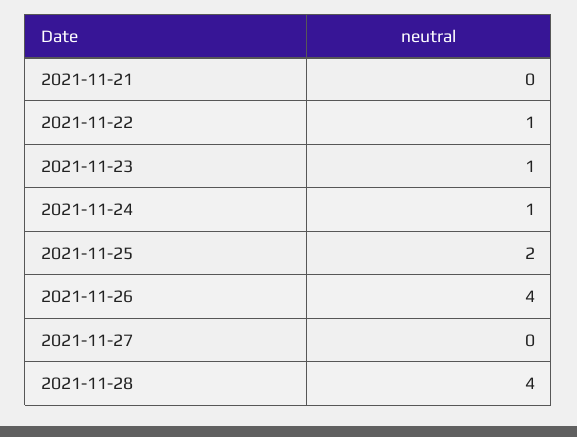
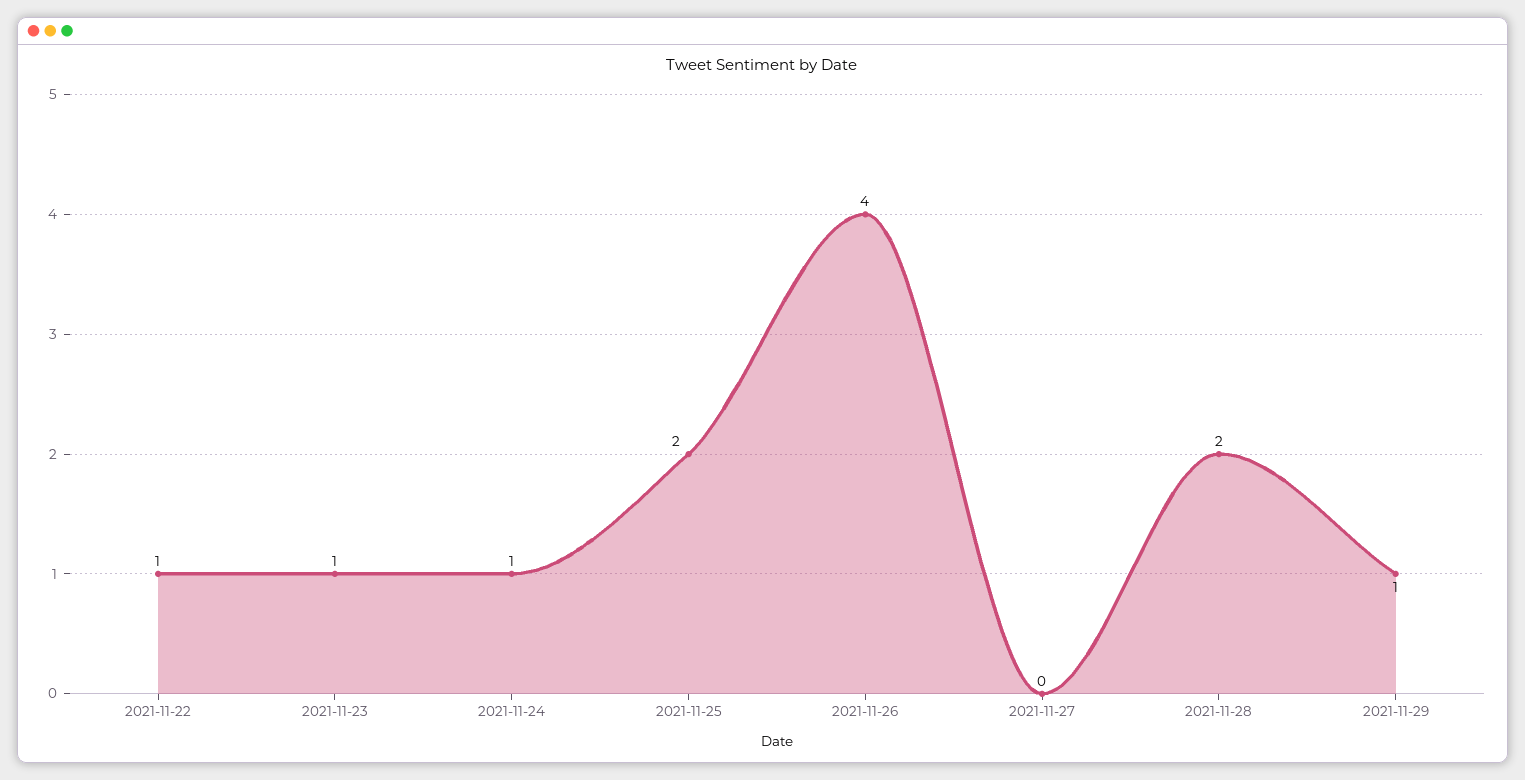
2021-11-21: 0 -> none
2021-11-28: 4 -> 2
2021-11-29: none -> 1

